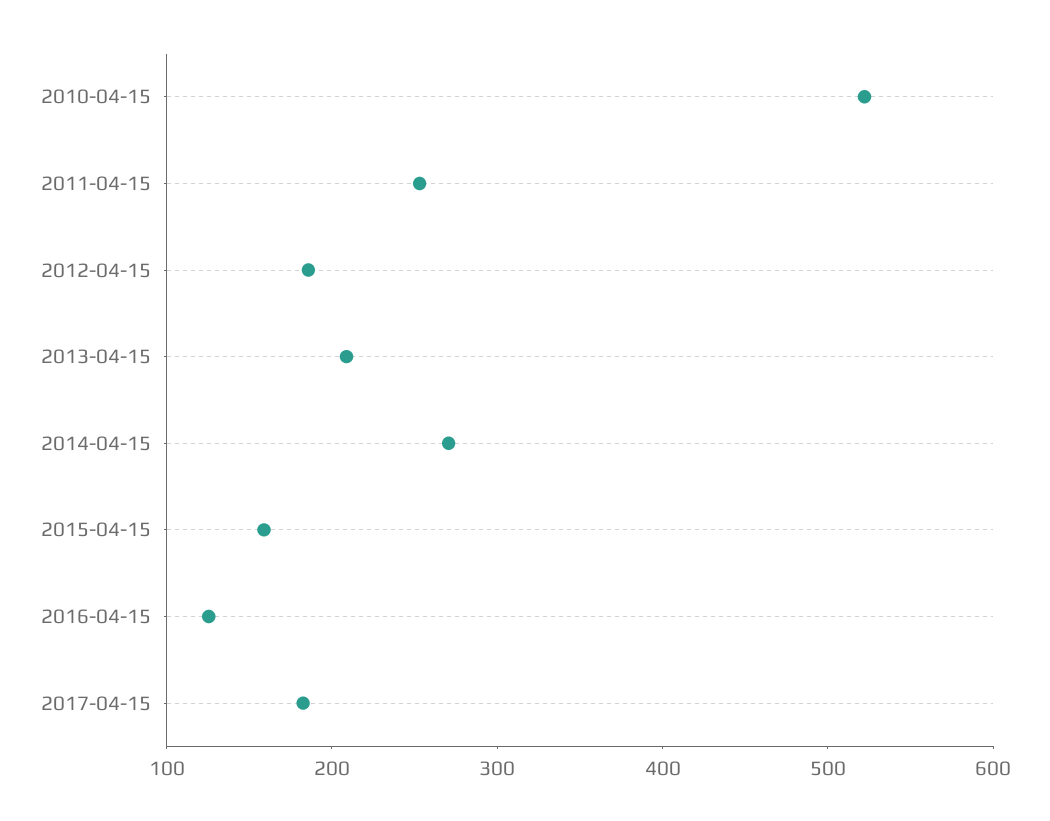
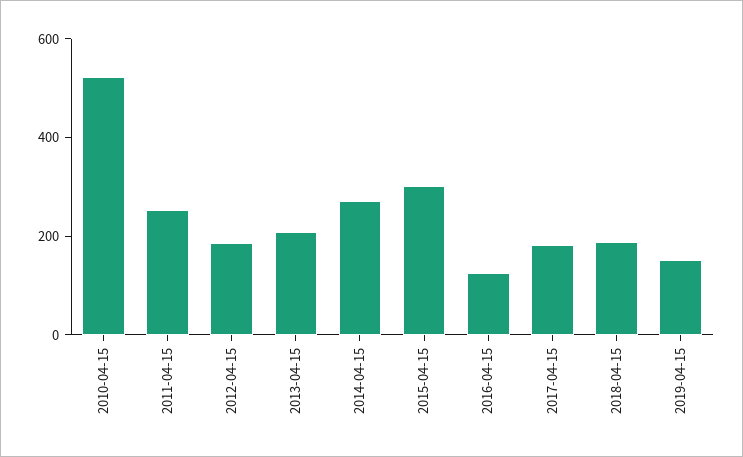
2015-04-15: 160 -> 300
2018-04-15: none -> 200
2019-04-15: none -> 150

